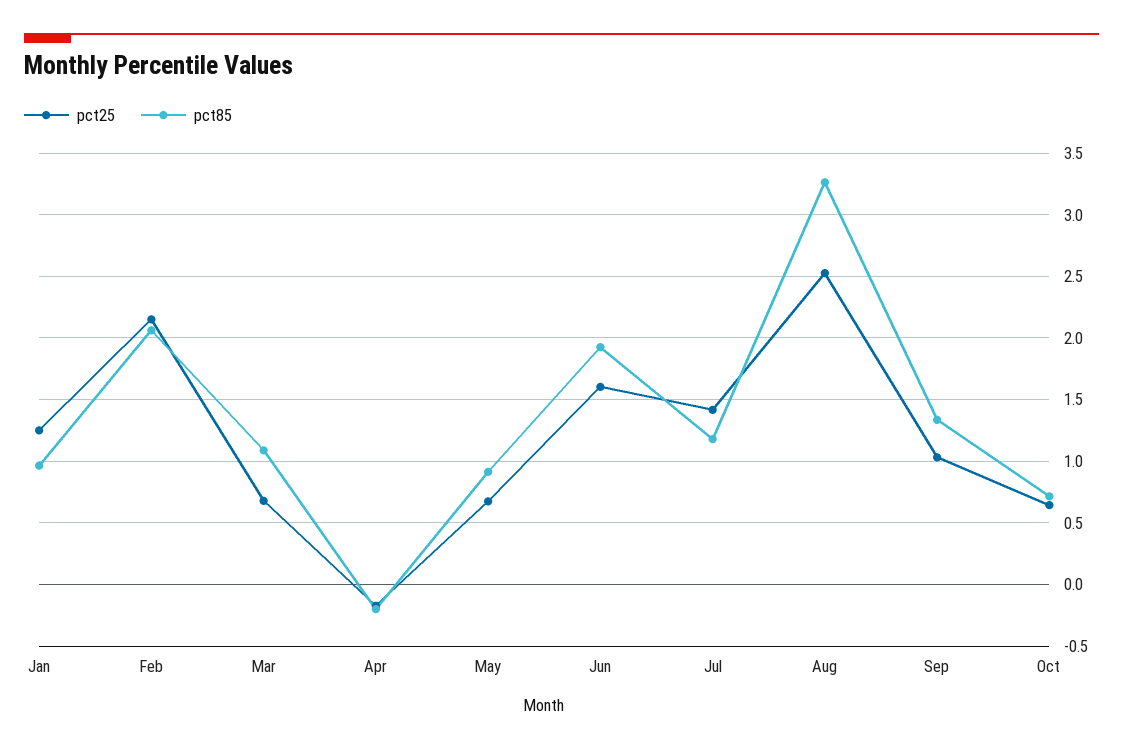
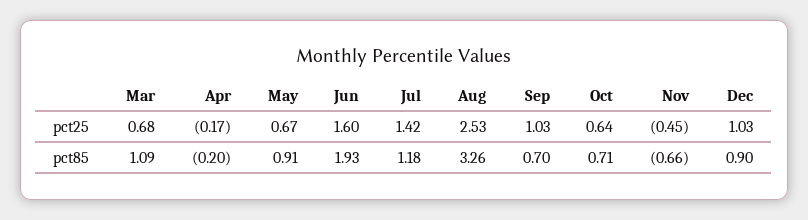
pct25, Jan: 1.25 -> none
pct85, Jan: 0.95 -> none
pct25, Feb: 2.15 -> none
pct85, Feb: 2.05 -> none
pct85, Sep: 1.35 -> 0.7
pct25, Nov: none -> -0.45
pct25, Dec: none -> 1.03
pct85, Nov: none -> -0.66
pct85, Dec: none -> 0.9

